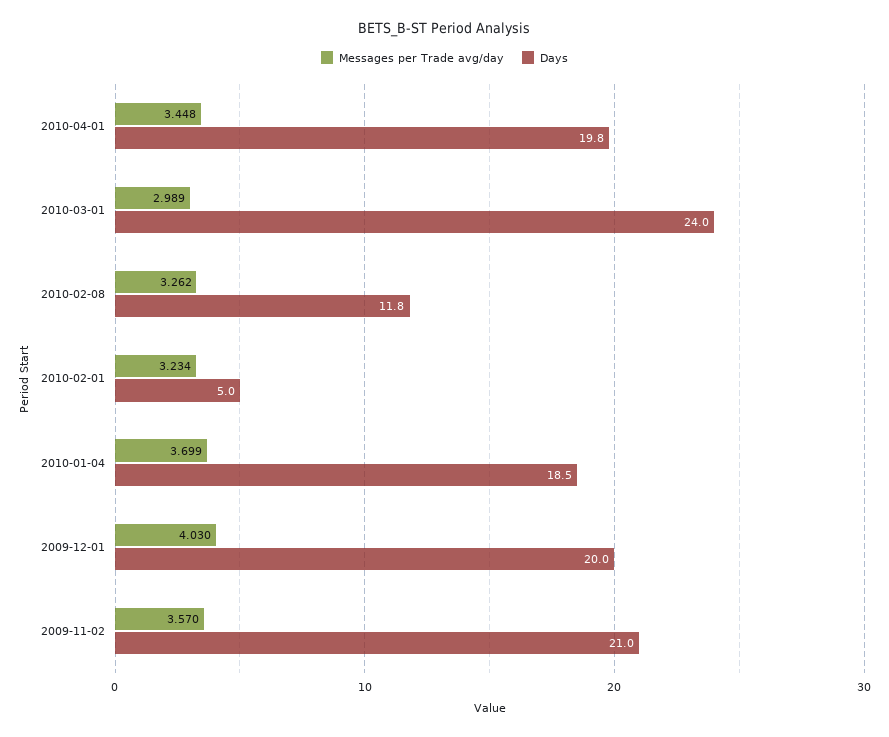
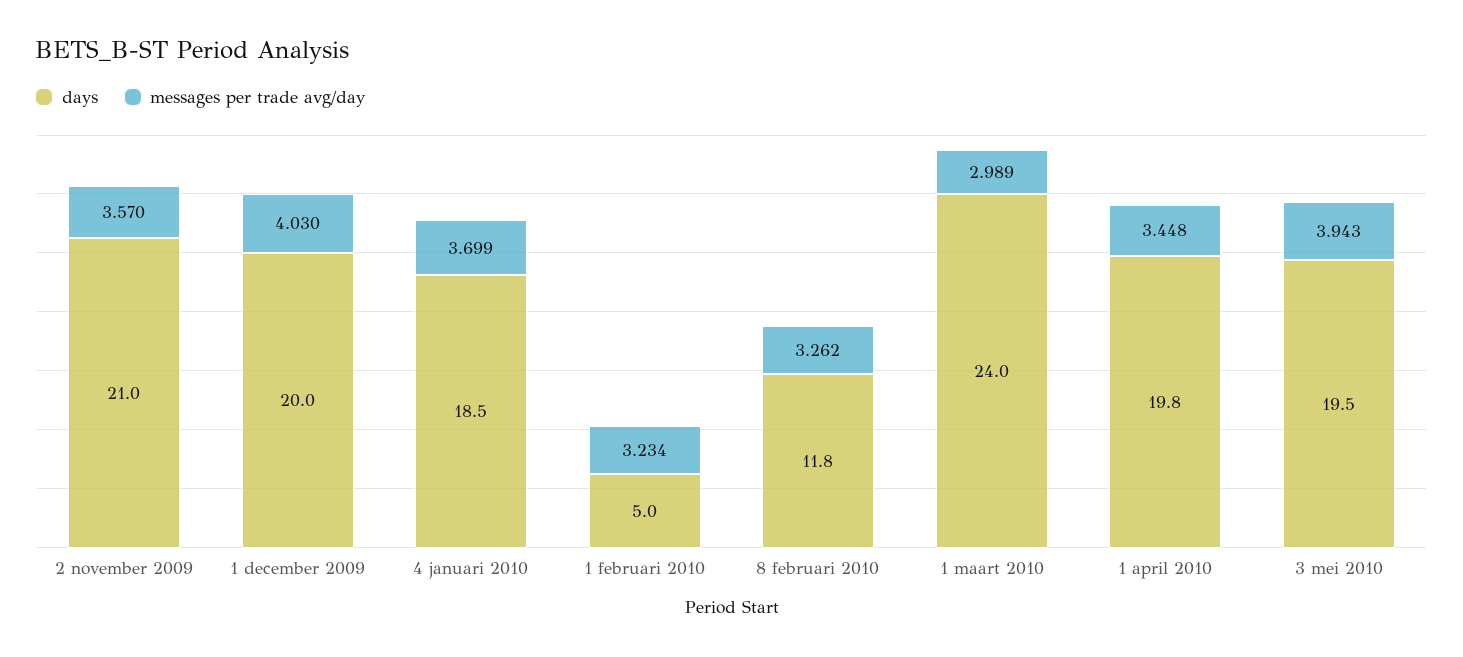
Days, 3 mei 2010: none -> 19.5
Messages per Trade avg/day, 3 mei 2010: none -> 3.943

